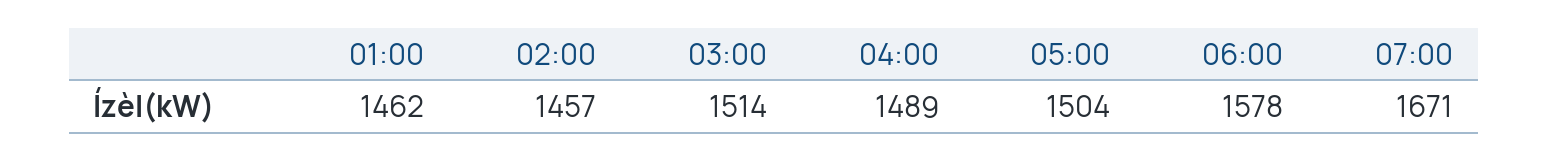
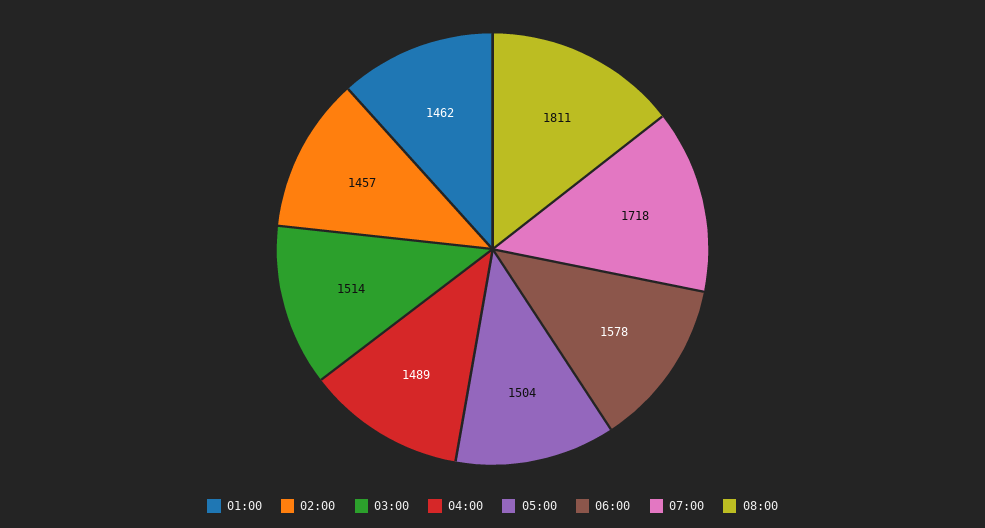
07:00: 1671 -> 1718
08:00: none -> 1811

